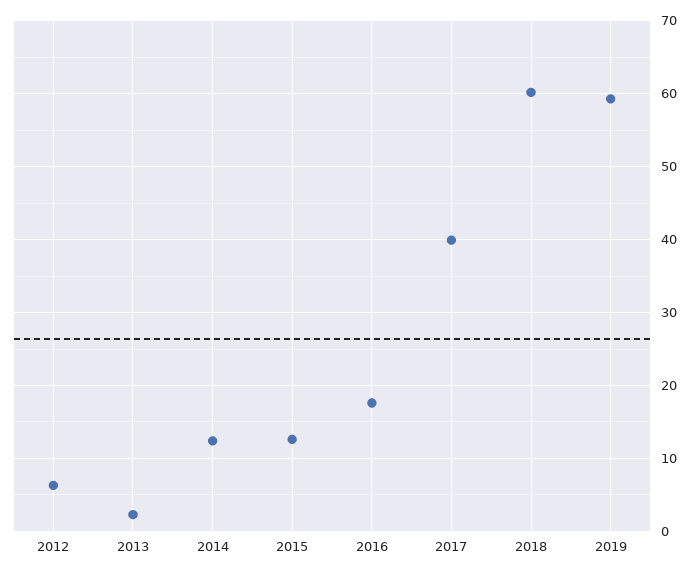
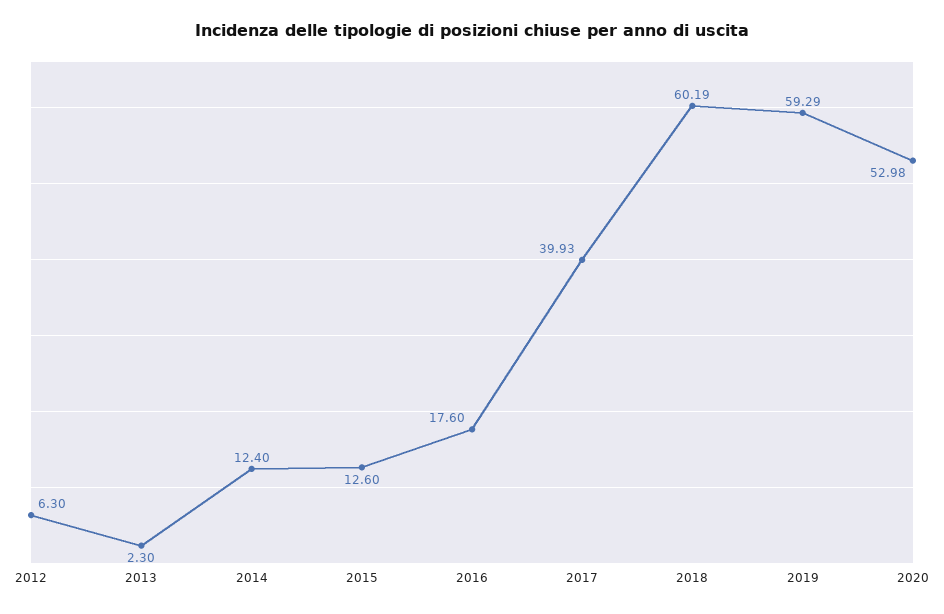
2020: none -> 52.98

